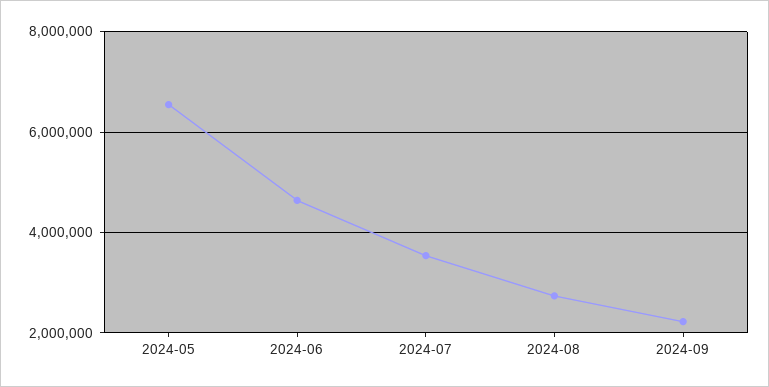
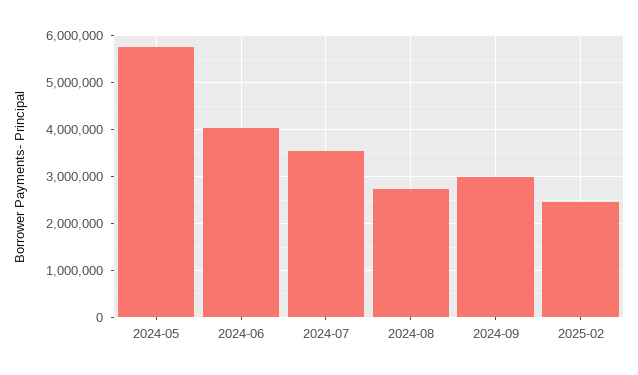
2024-05: 6600000 -> 5800000
2024-06: 4600000 -> 4000000
2024-09: 2200000 -> 3000000
2025-02: none -> 2400000

